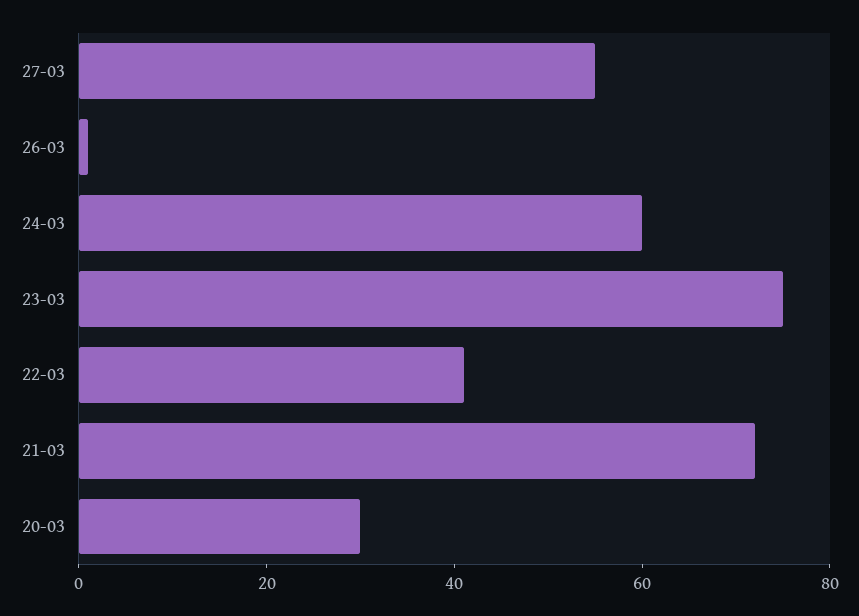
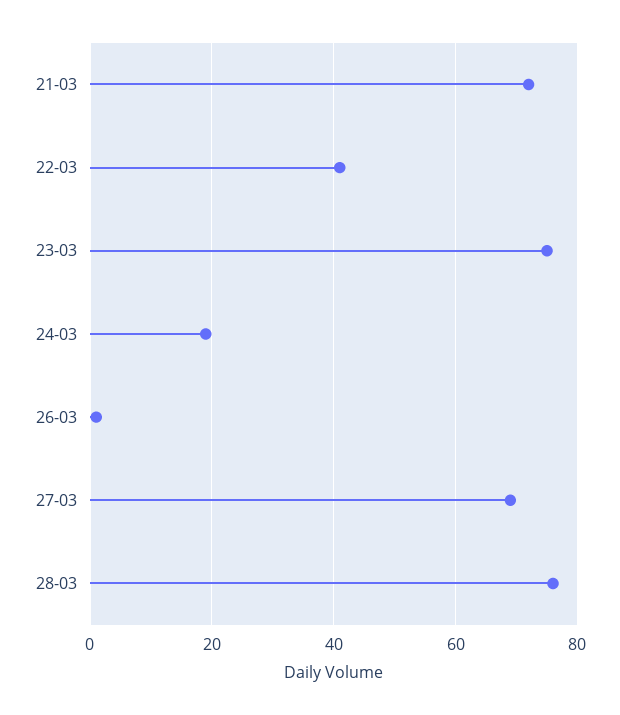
27-03: 55 -> 70
24-03: 60 -> 20
20-03: 30 -> none
28-03: none -> 75

